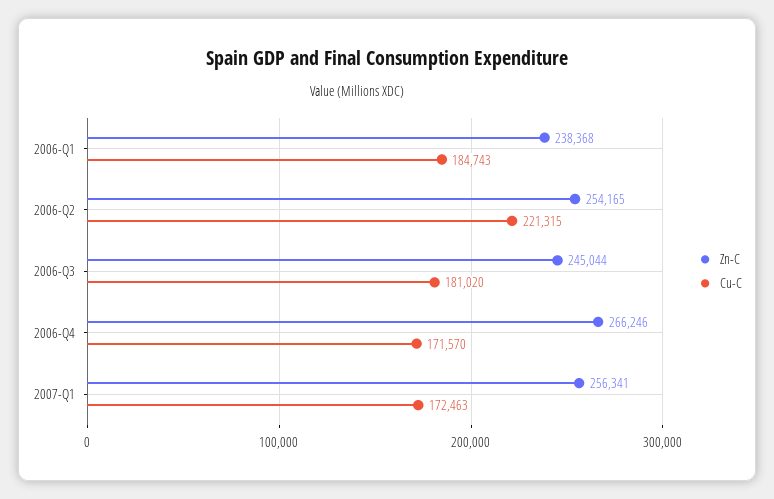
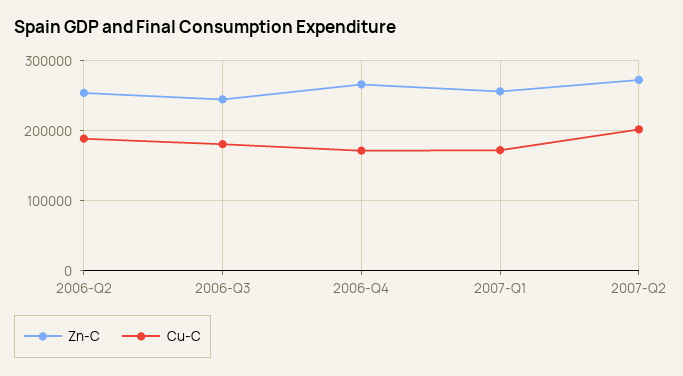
Zn-C, 2006-Q1: 238368 -> none
Cu-C, 2006-Q1: 184743 -> none
Cu-C, 2006-Q2: 221315 -> 190000
Zn-C, 2007-Q2: none -> 270000
Cu-C, 2007-Q2: none -> 200000

